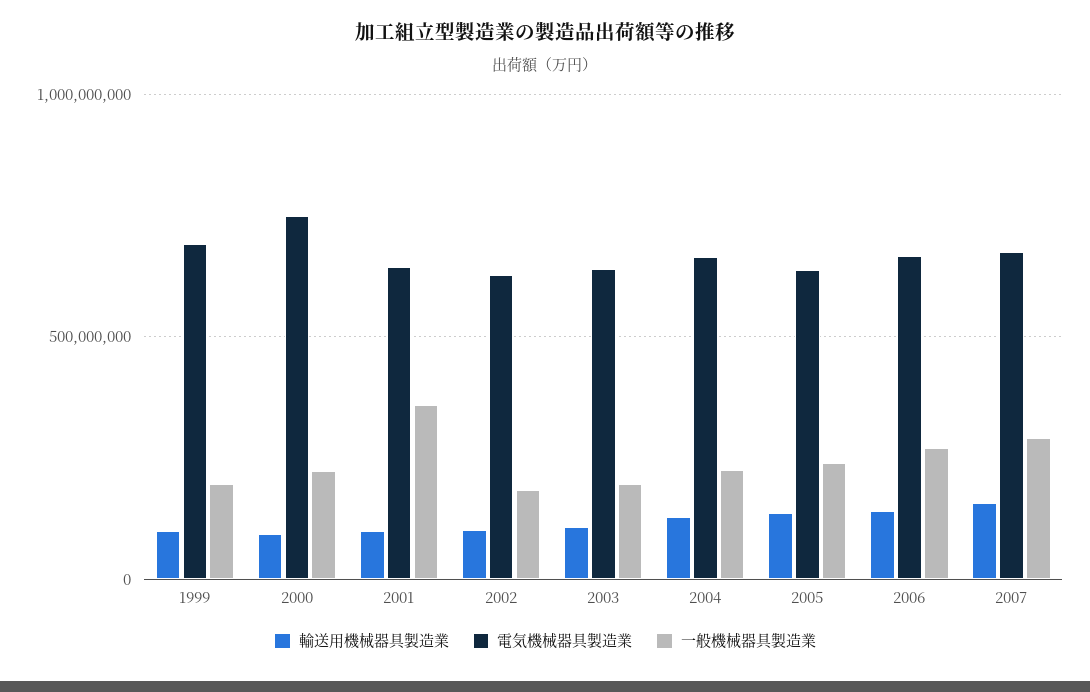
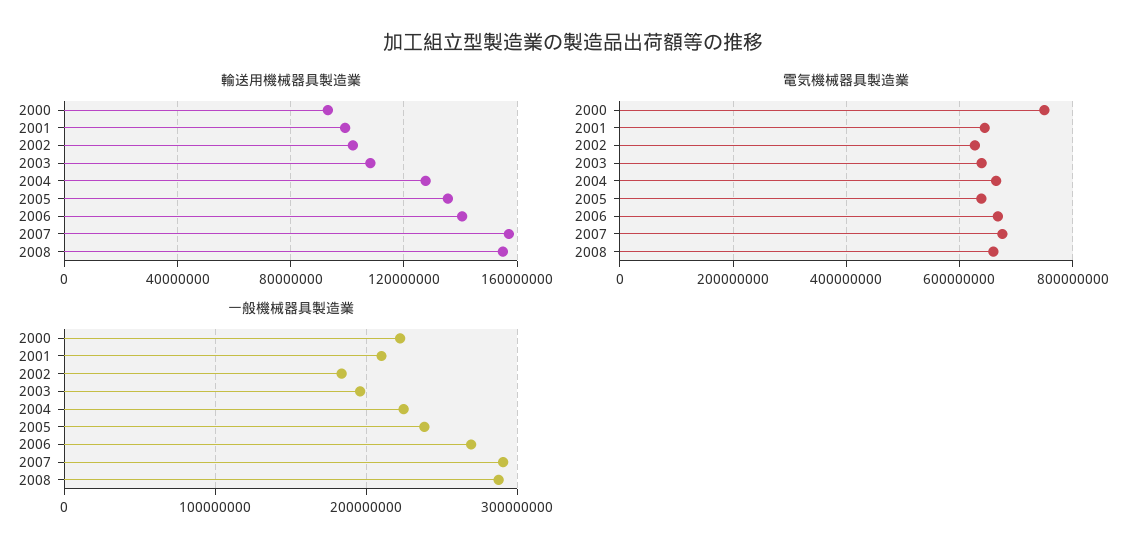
輸送用機械器具製造業, 1999: 100000000 -> none
電気機械器具製造業, 1999: 700000000 -> none
一般機械器具製造業, 1999: 200000000 -> none
一般機械器具製造業, 2001: 350000000 -> 210000000
輸送用機械器具製造業, 2008: none -> 155000000
電気機械器具製造業, 2008: none -> 660000000
一般機械器具製造業, 2008: none -> 290000000

